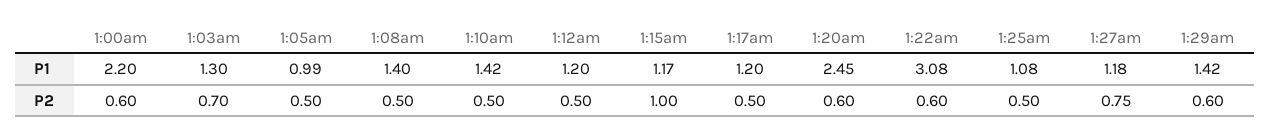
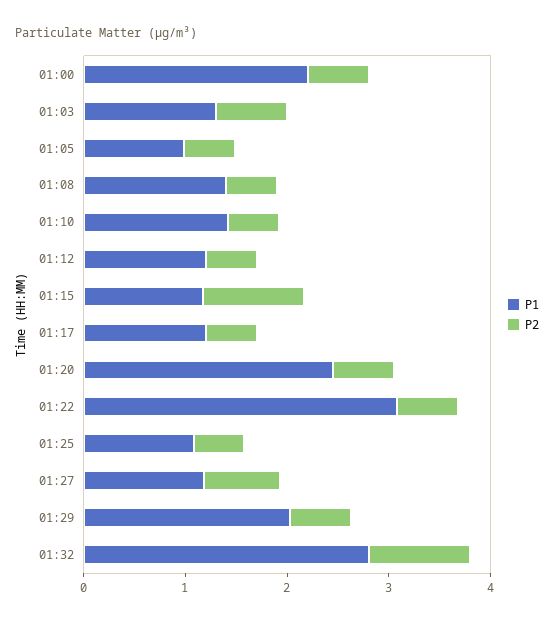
P1, 1:29am: 1.42 -> 2
P1, 01:32: none -> 2.8
P2, 01:32: none -> 1

